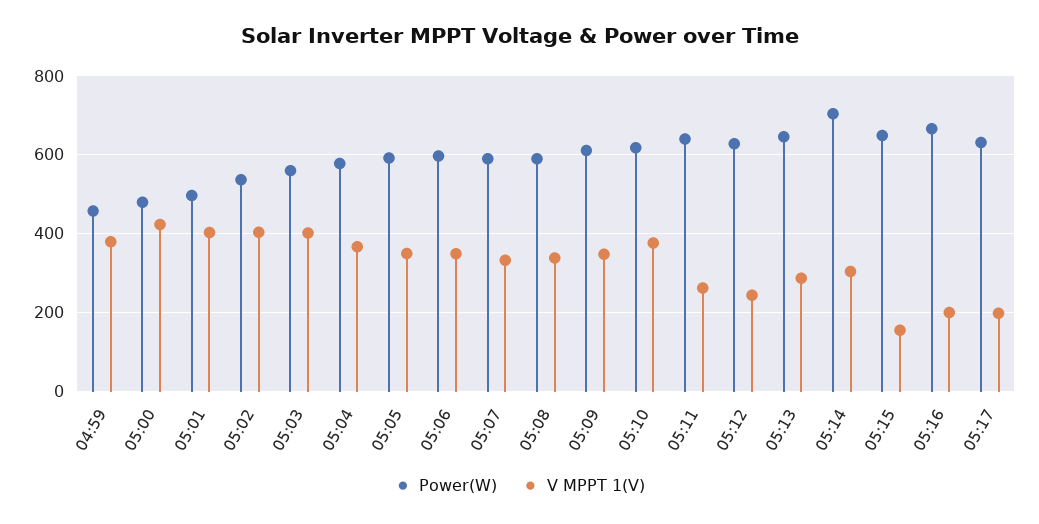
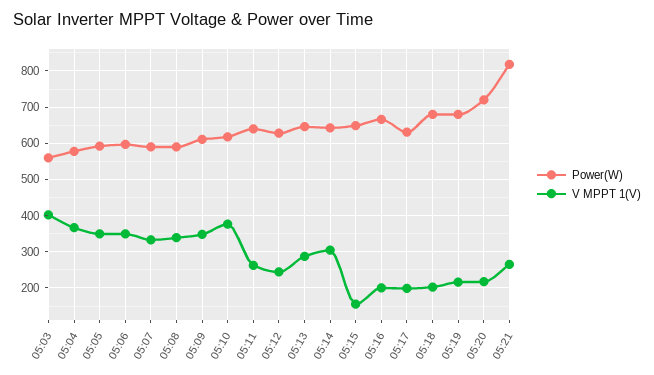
Power(W), 04:59: 460 -> none
V MPPT 1(V), 04:59: 380 -> none
Power(W), 05:00: 480 -> none
V MPPT 1(V), 05:00: 420 -> none
Power(W), 05:01: 500 -> none
V MPPT 1(V), 05:01: 400 -> none
Power(W), 05:02: 540 -> none
V MPPT 1(V), 05:02: 400 -> none
Power(W), 05:14: 700 -> 640
Power(W), 05:18: none -> 680
V MPPT 1(V), 05:18: none -> 200
Power(W), 05:19: none -> 680
V MPPT 1(V), 05:19: none -> 220
Power(W), 05:20: none -> 720
V MPPT 1(V), 05:20: none -> 220
Power(W), 05:21: none -> 820
V MPPT 1(V), 05:21: none -> 260

